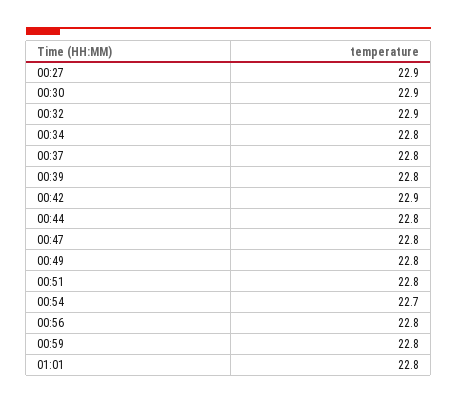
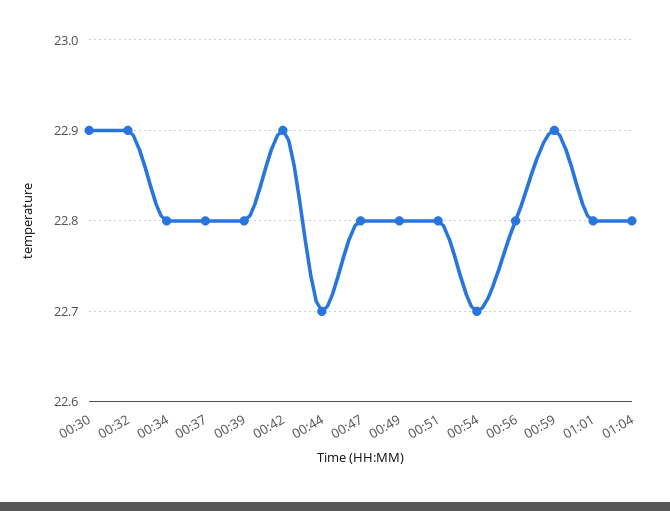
00:27: 22.9 -> none
00:44: 22.8 -> 22.7
00:59: 22.8 -> 22.9
01:04: none -> 22.8

